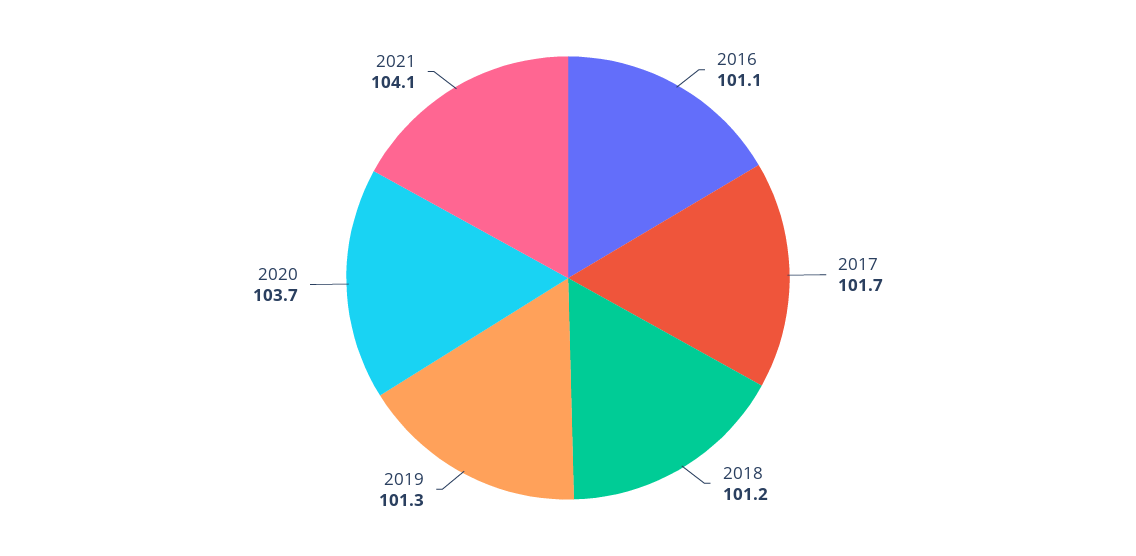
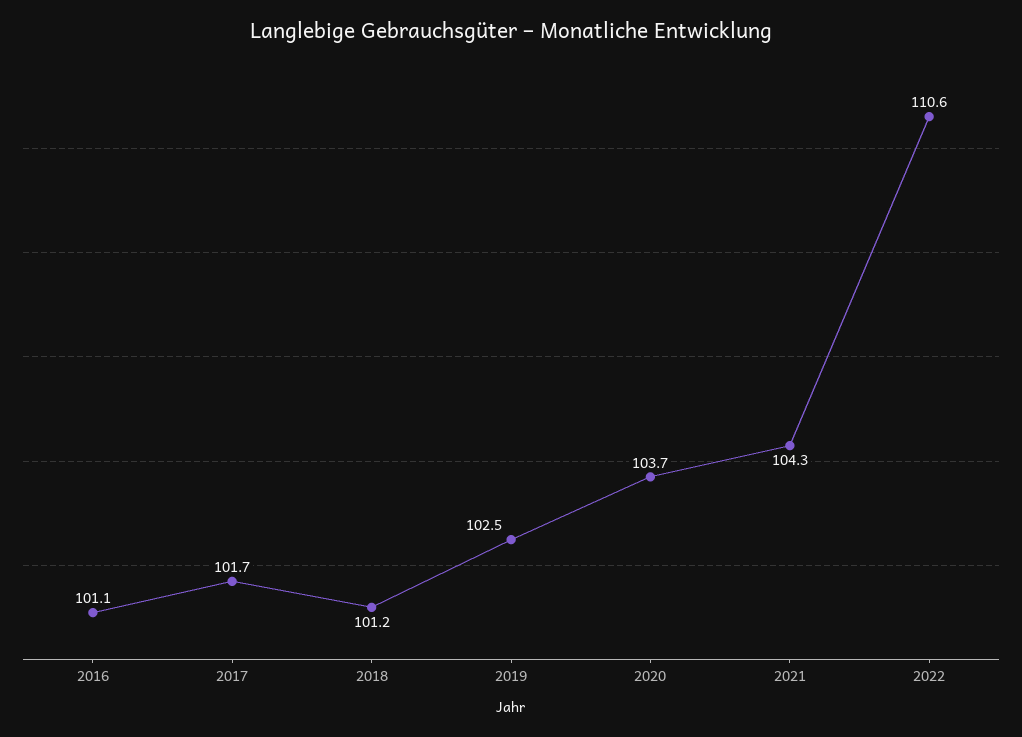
2019: 101.3 -> 102.5
2021: 104.1 -> 104.3
2022: none -> 110.6

